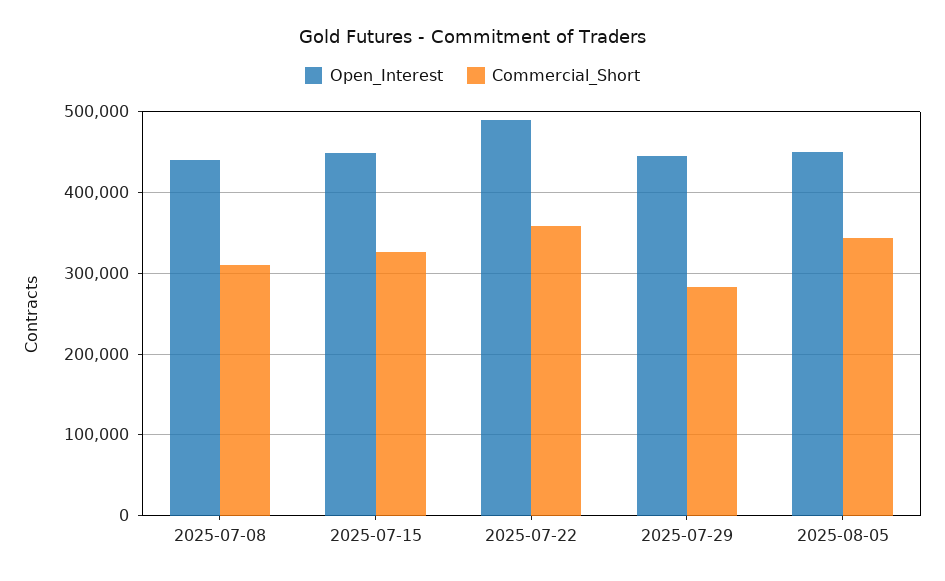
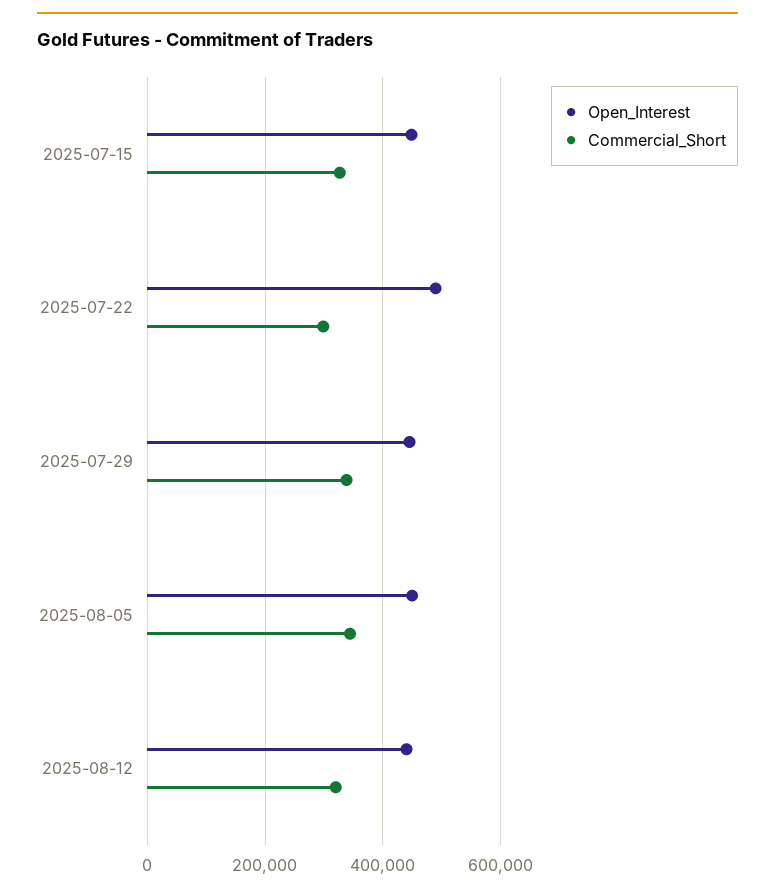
Open_Interest, 2025-07-08: 440000 -> none
Commercial_Short, 2025-07-08: 310000 -> none
Commercial_Short, 2025-07-22: 360000 -> 300000
Commercial_Short, 2025-07-29: 280000 -> 340000
Open_Interest, 2025-08-12: none -> 440000
Commercial_Short, 2025-08-12: none -> 320000

